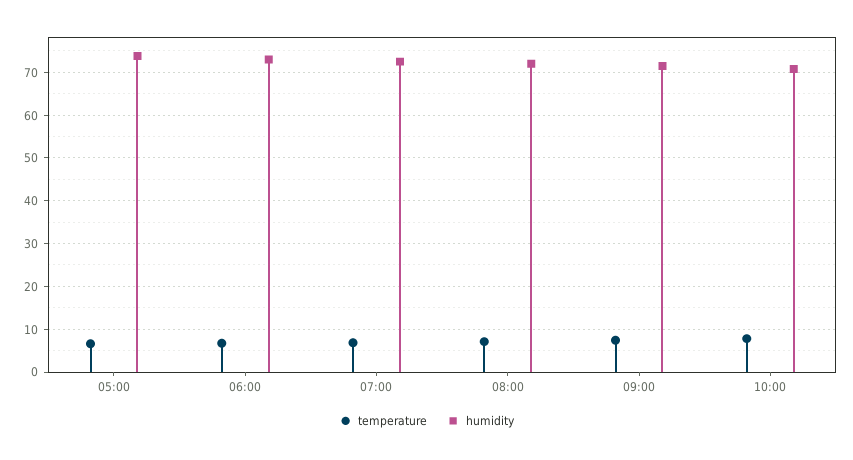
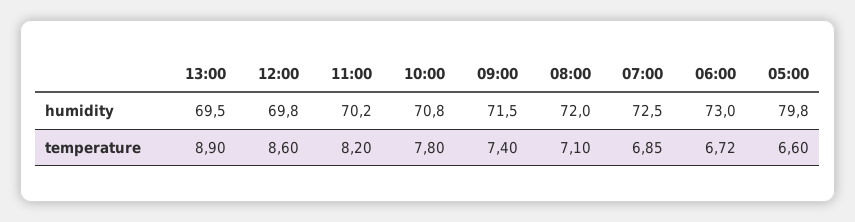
humidity, 05:00: 74 -> 79.8
humidity, 13:00: none -> 69.5
humidity, 12:00: none -> 69.8
humidity, 11:00: none -> 70.2
temperature, 13:00: none -> 8.9
temperature, 12:00: none -> 8.6
temperature, 11:00: none -> 8.2

